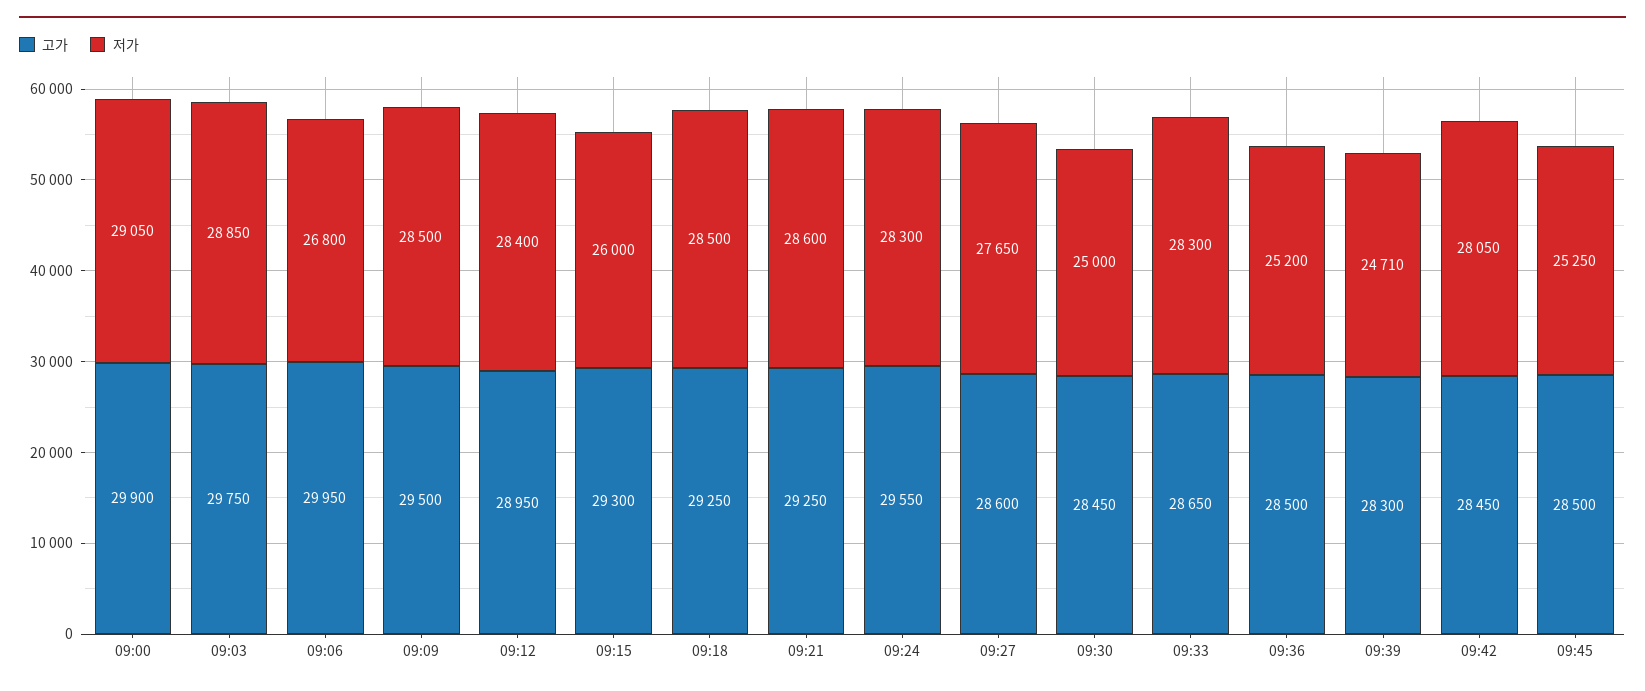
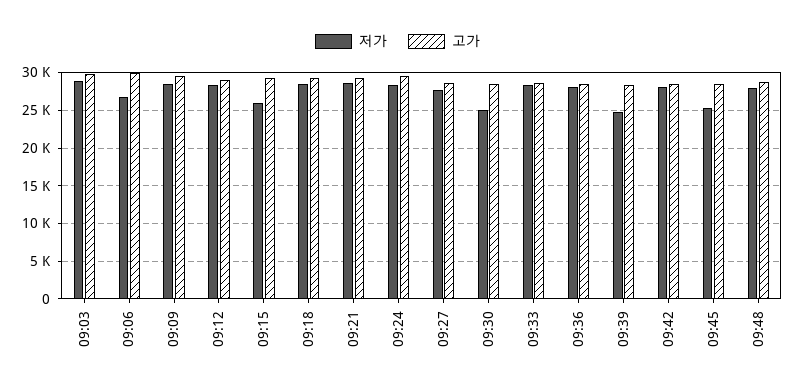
고가, 09:00: 29900 -> none
저가, 09:00: 29050 -> none
저가, 09:36: 25200 -> 28000
저가, 09:48: none -> 28000
고가, 09:48: none -> 29000

